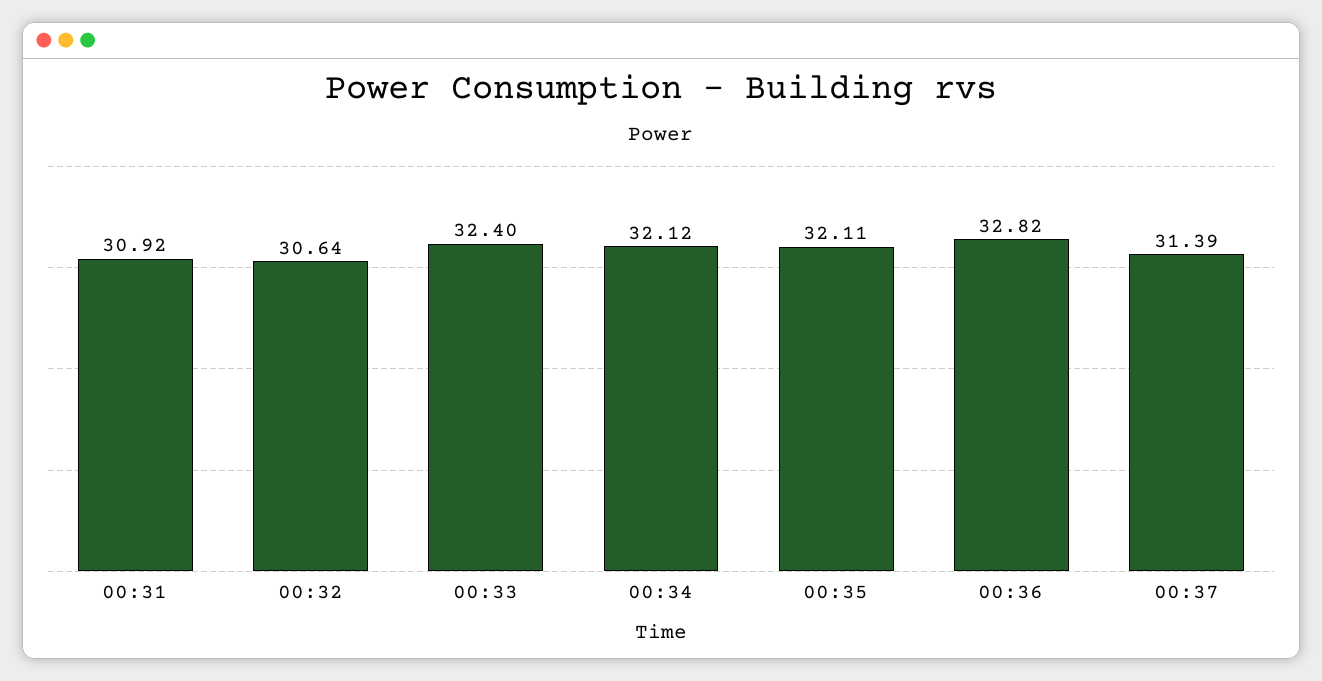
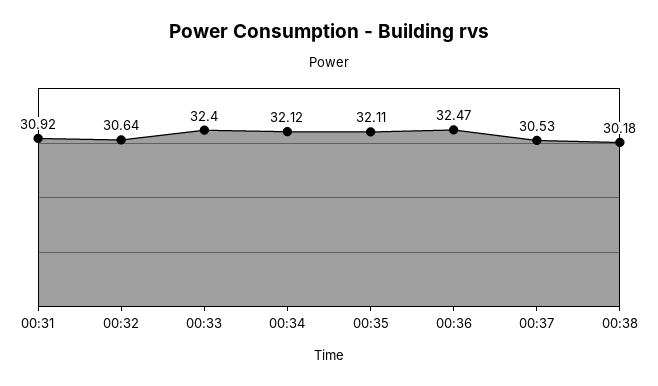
00:36: 32.82 -> 32.47
00:37: 31.39 -> 30.53
00:38: none -> 30.18

